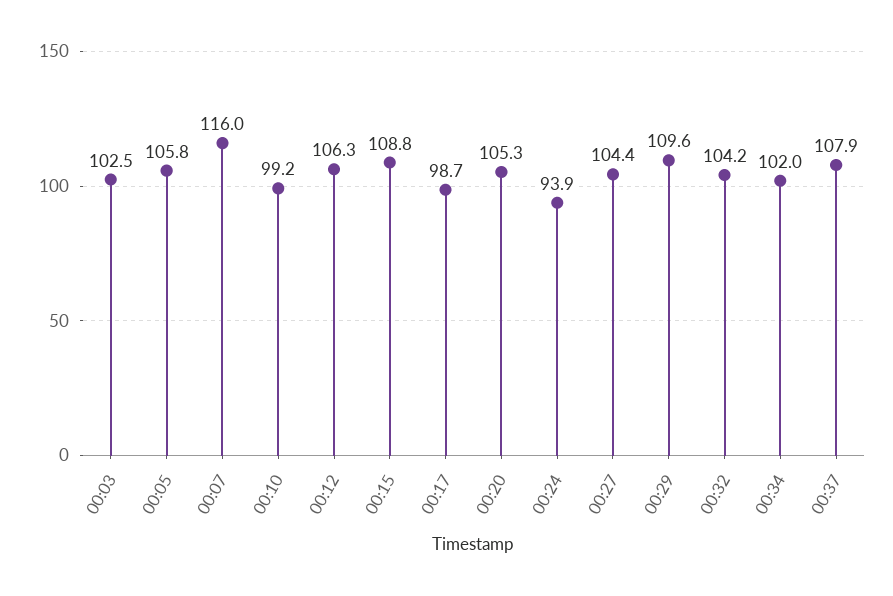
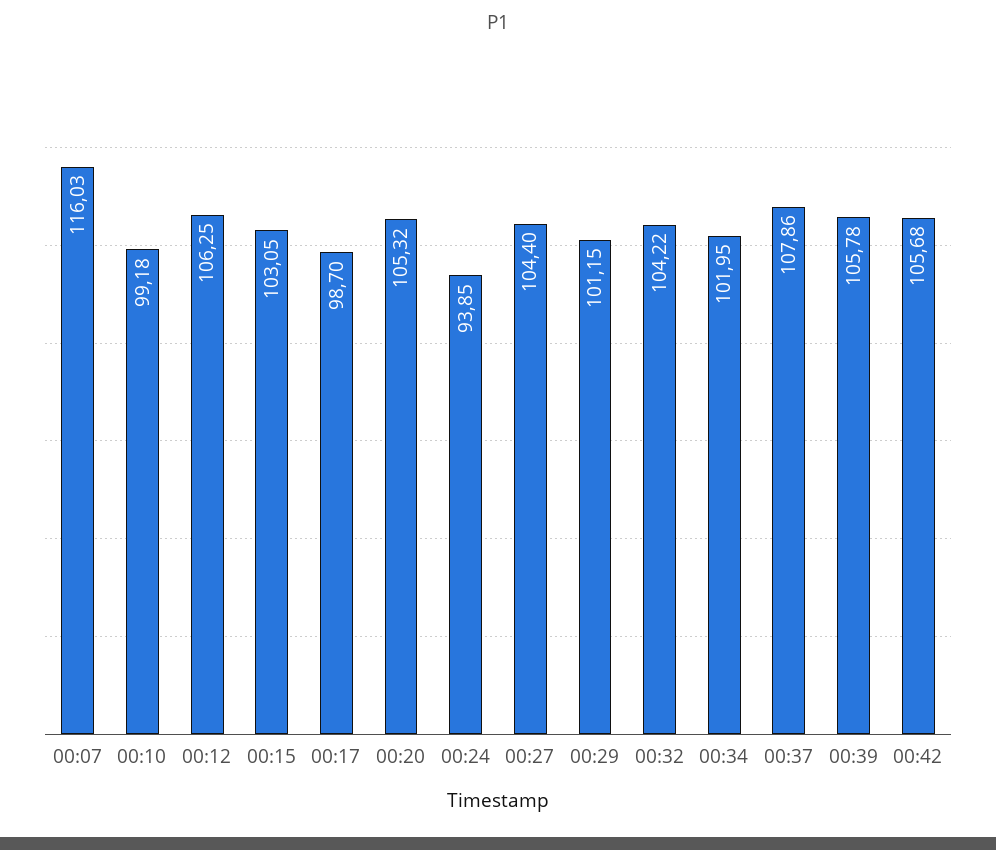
00:03: 102.5 -> none
00:05: 105.8 -> none
00:15: 108.8 -> 103.05
00:29: 109.6 -> 101.15
00:39: none -> 105.78
00:42: none -> 105.68

